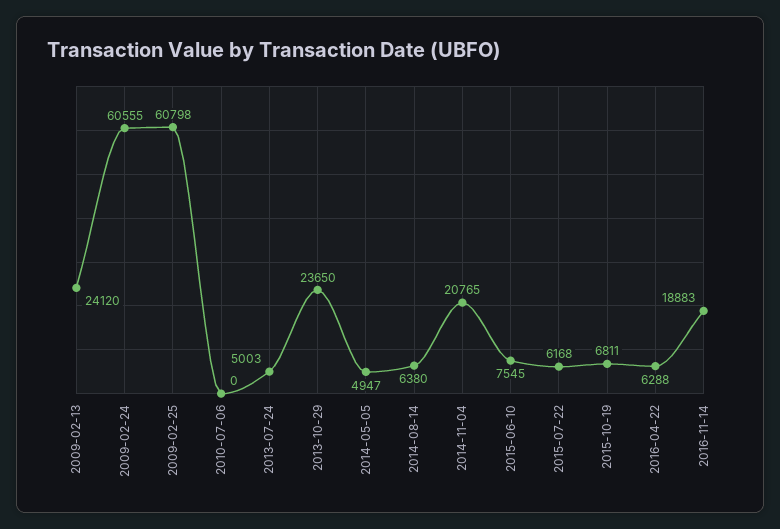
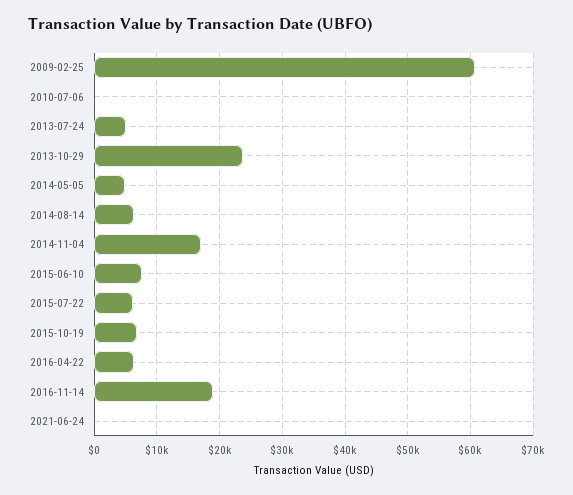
2009-02-13: 24120 -> none
2009-02-24: 60555 -> none
2014-11-04: 20765 -> 17000
2021-06-24: none -> 0

